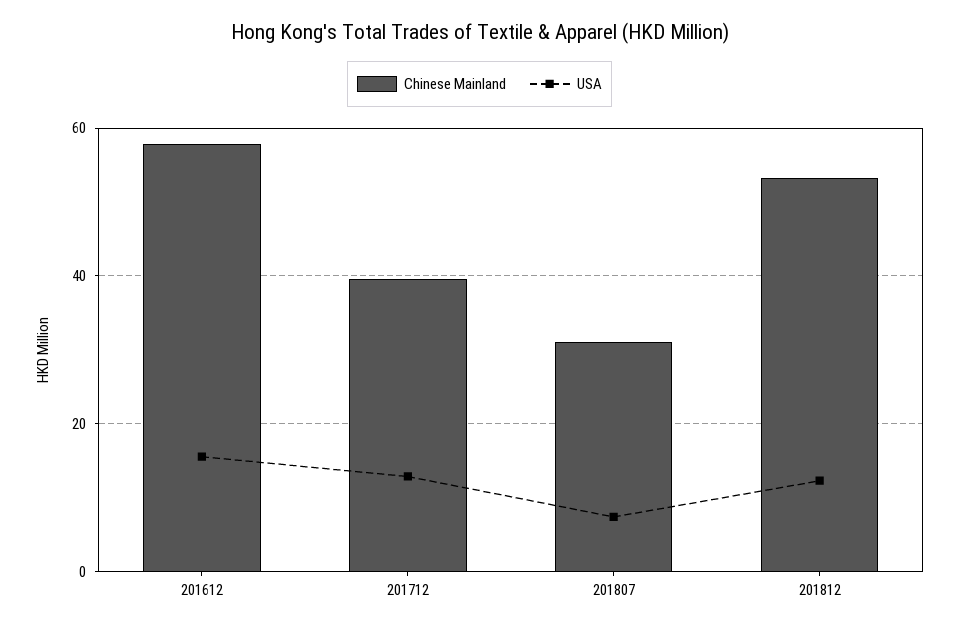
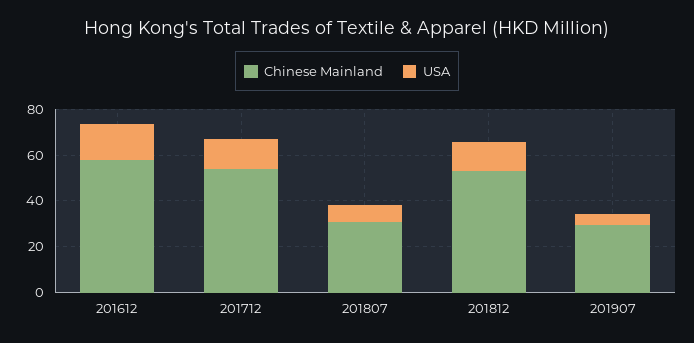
Chinese Mainland, 201712: 40 -> 55
Chinese Mainland, 201907: none -> 30
USA, 201907: none -> 5

